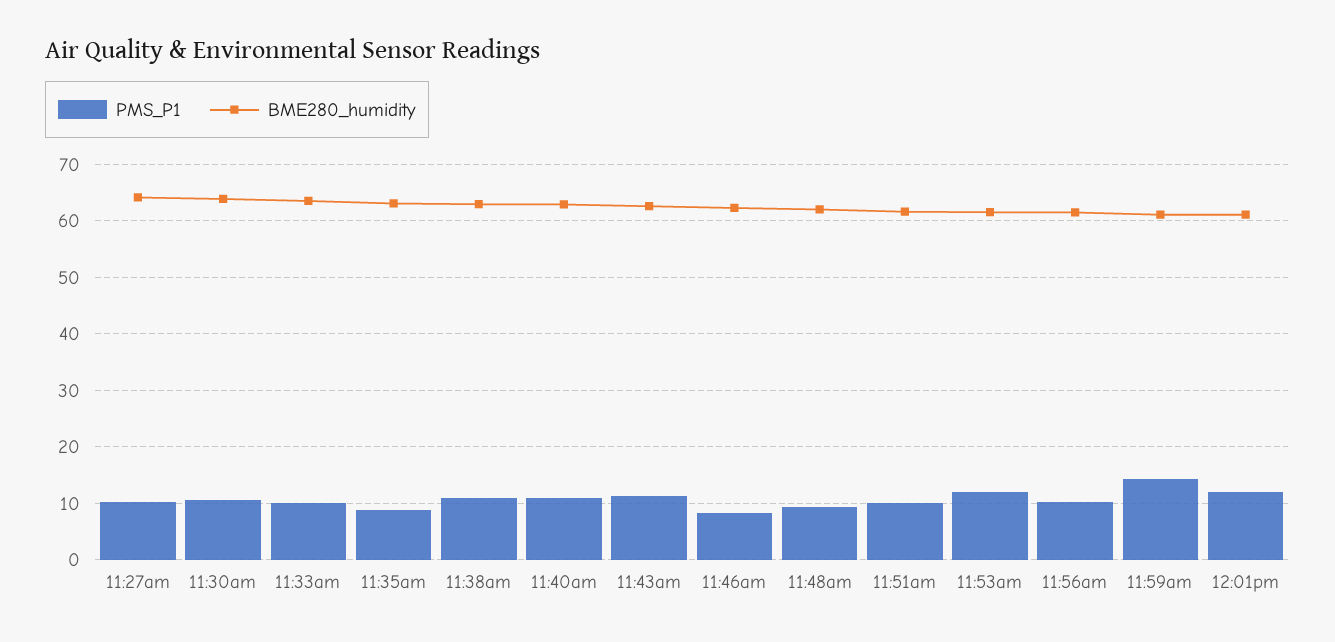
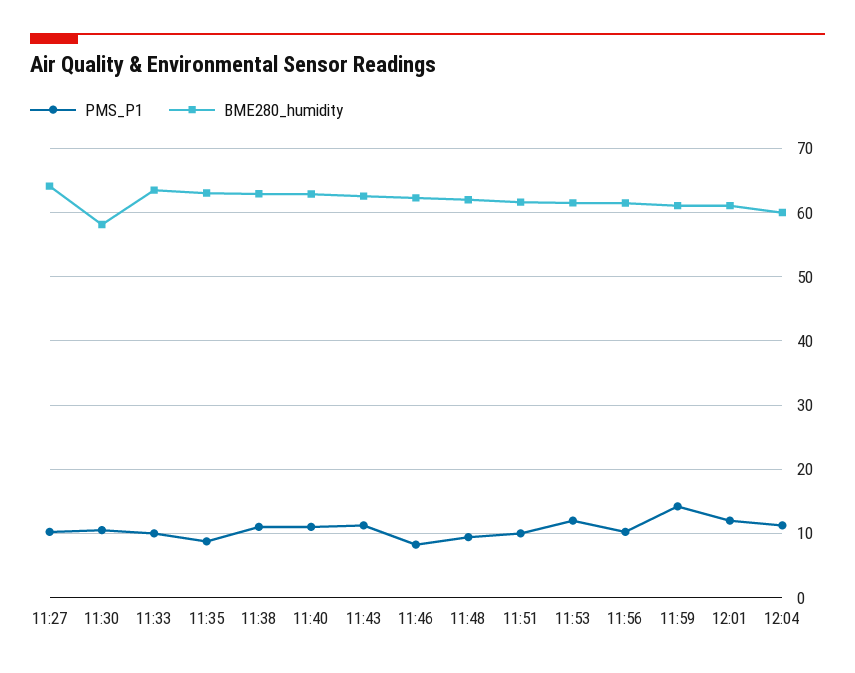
BME280_humidity, 11:30am: 64 -> 58
PMS_P1, 12:04: none -> 11
BME280_humidity, 12:04: none -> 60

